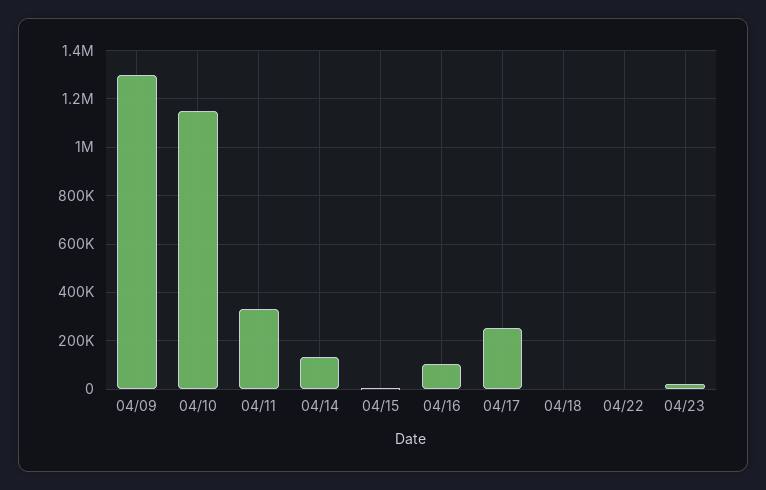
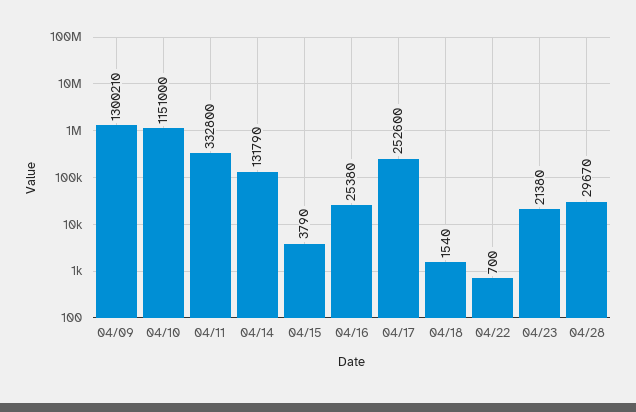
04/16: 100000 -> 25380
04/28: none -> 29670

